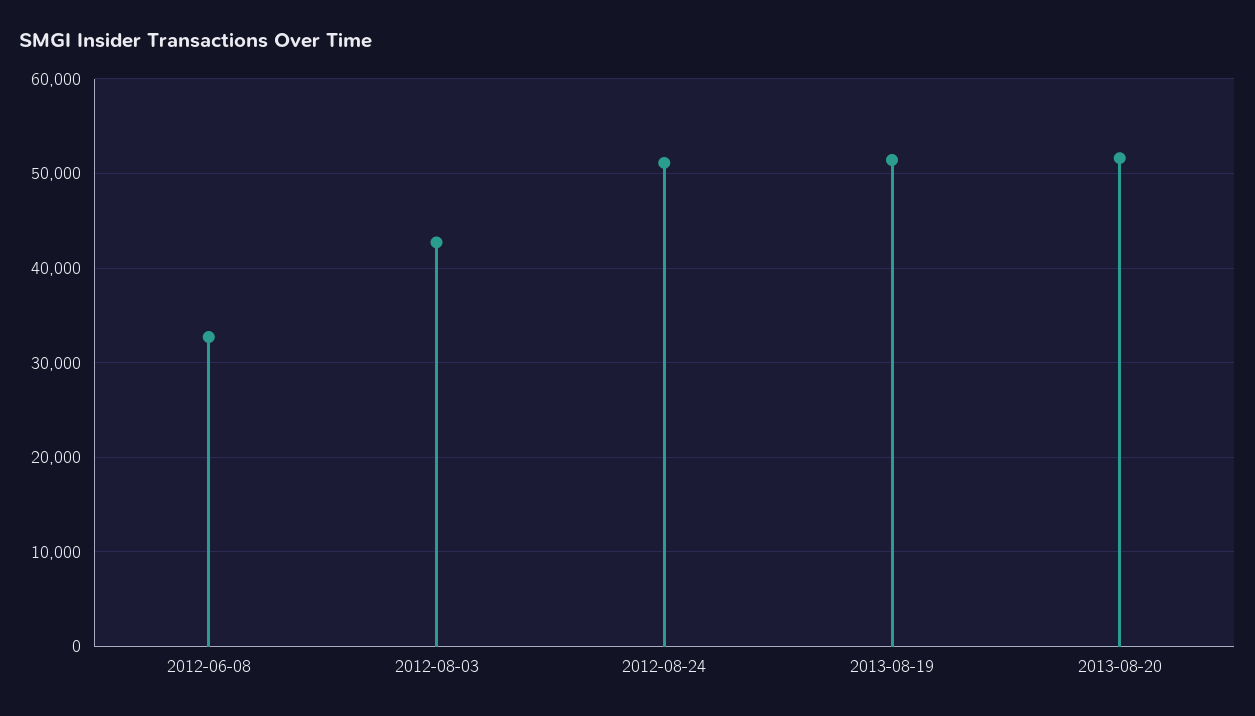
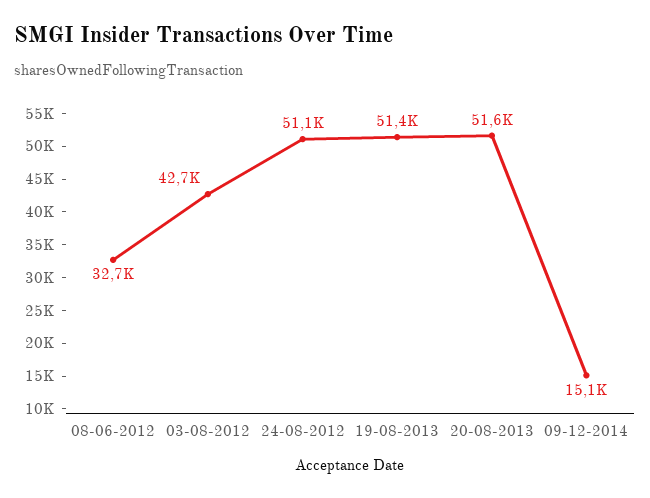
09-12-2014: none -> 15100

